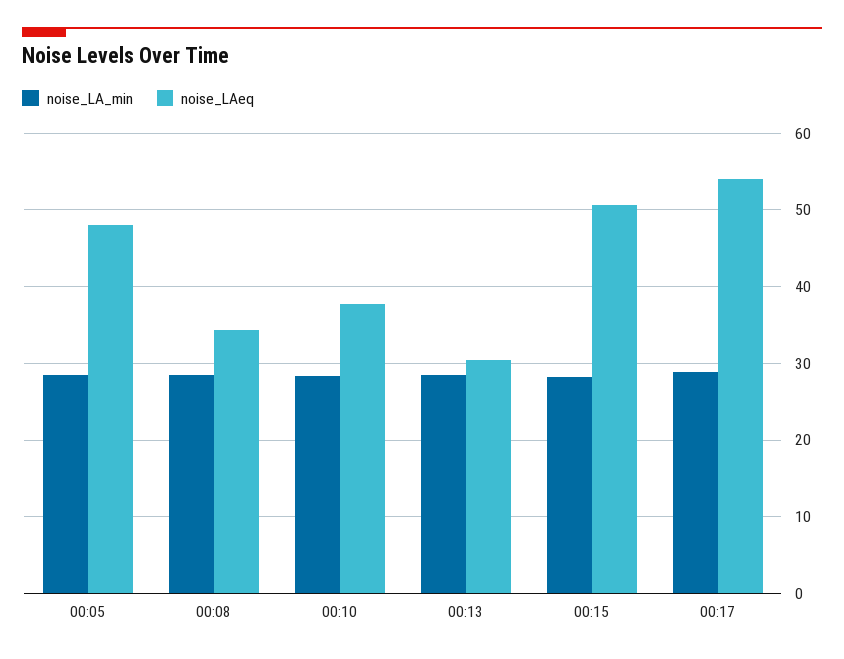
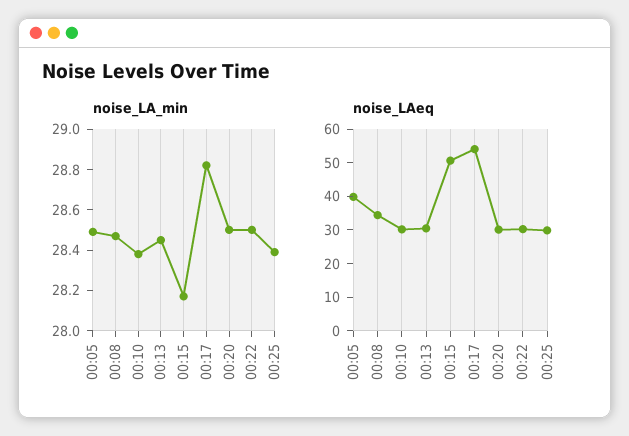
noise_LAeq, 00:05: 48 -> 40
noise_LAeq, 00:10: 38 -> 30
noise_LA_min, 00:20: none -> 28.5
noise_LA_min, 00:22: none -> 28.5
noise_LA_min, 00:25: none -> 28.4
noise_LAeq, 00:20: none -> 30
noise_LAeq, 00:22: none -> 30
noise_LAeq, 00:25: none -> 30

